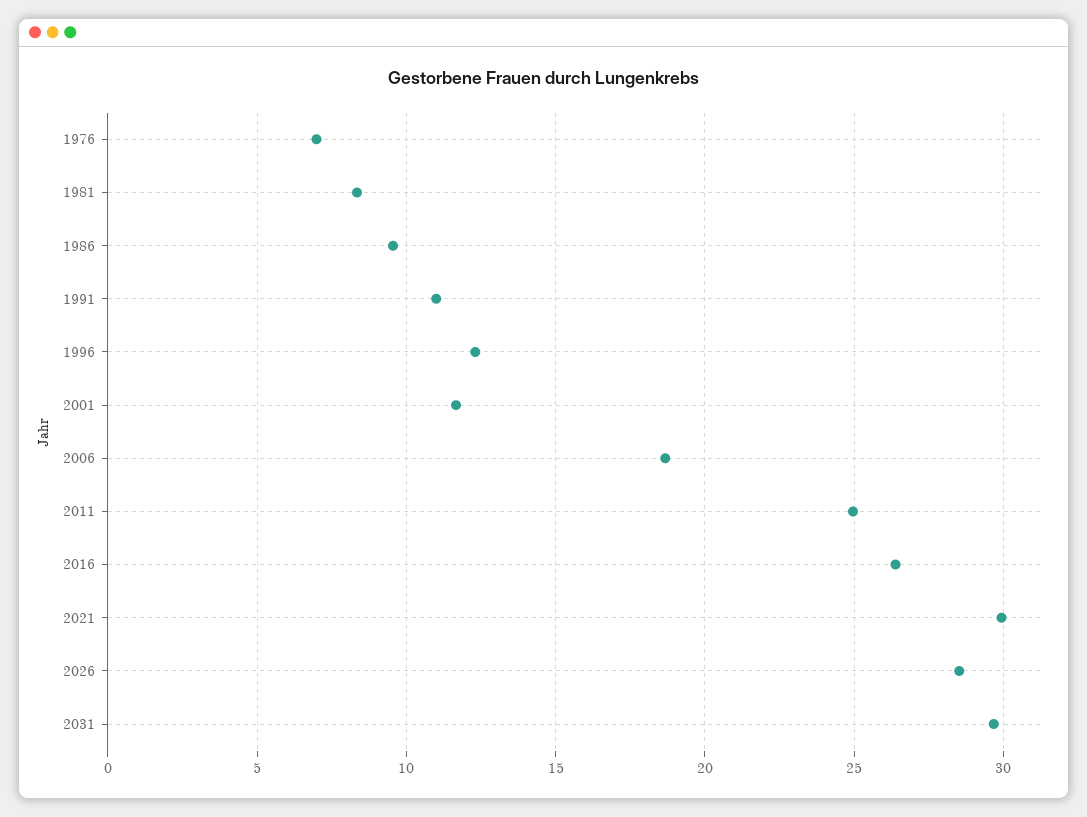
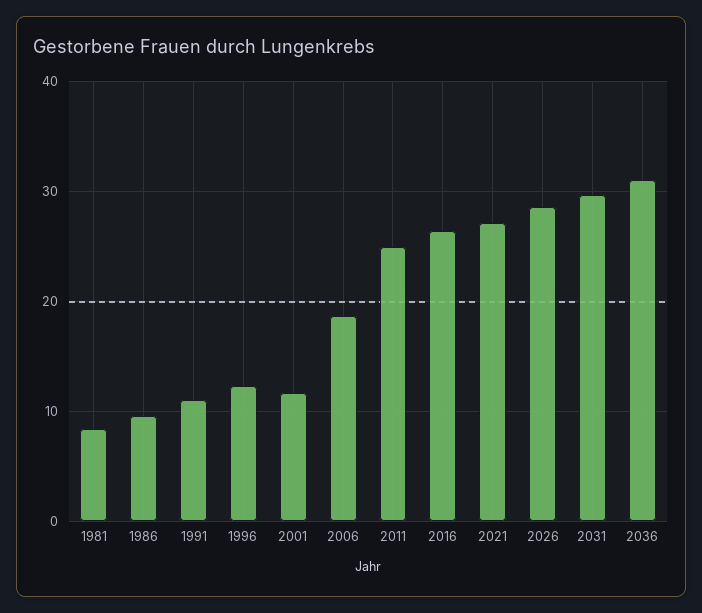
1976: 7 -> none
2021: 30 -> 27
2036: none -> 31

